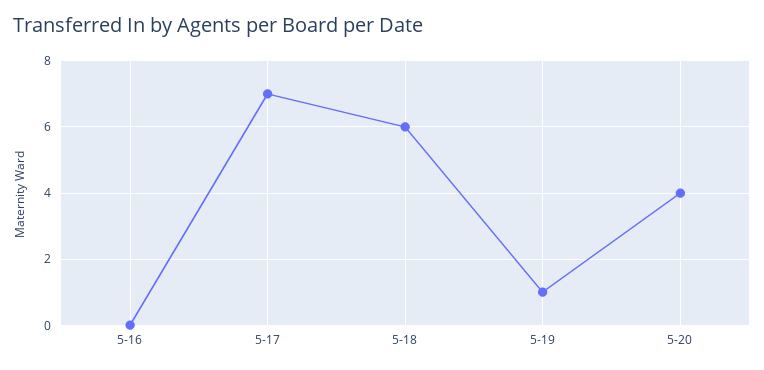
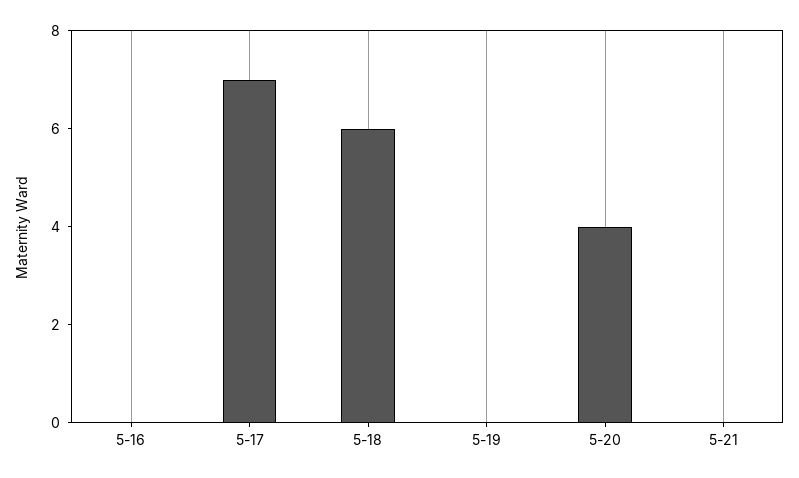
5-19: 1 -> 0
5-21: none -> 0

